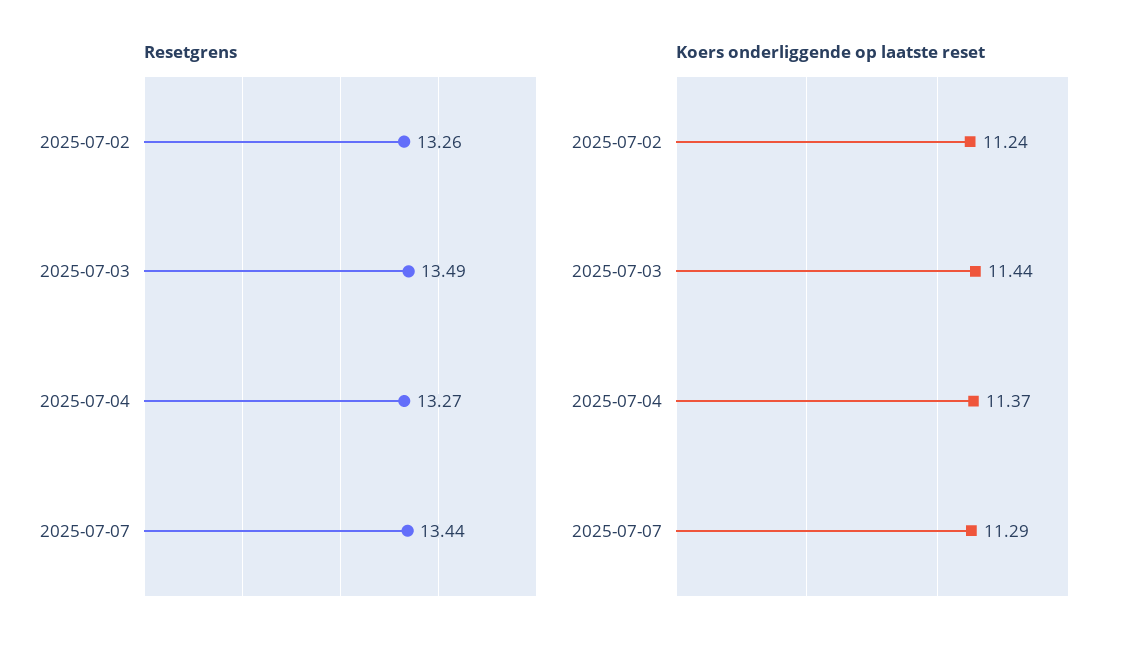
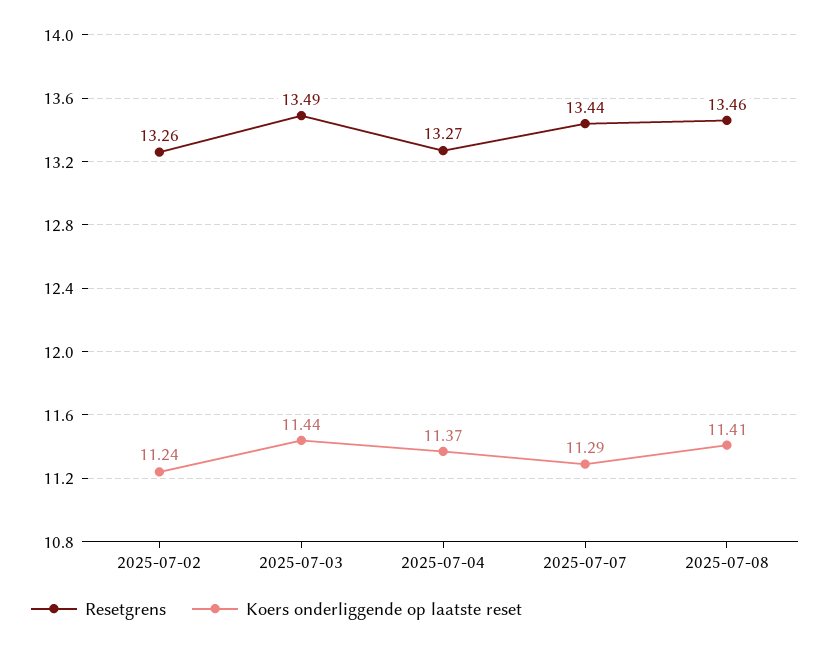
Resetgrens, 2025-07-08: none -> 13.46
Koers onderliggende op laatste reset, 2025-07-08: none -> 11.41

